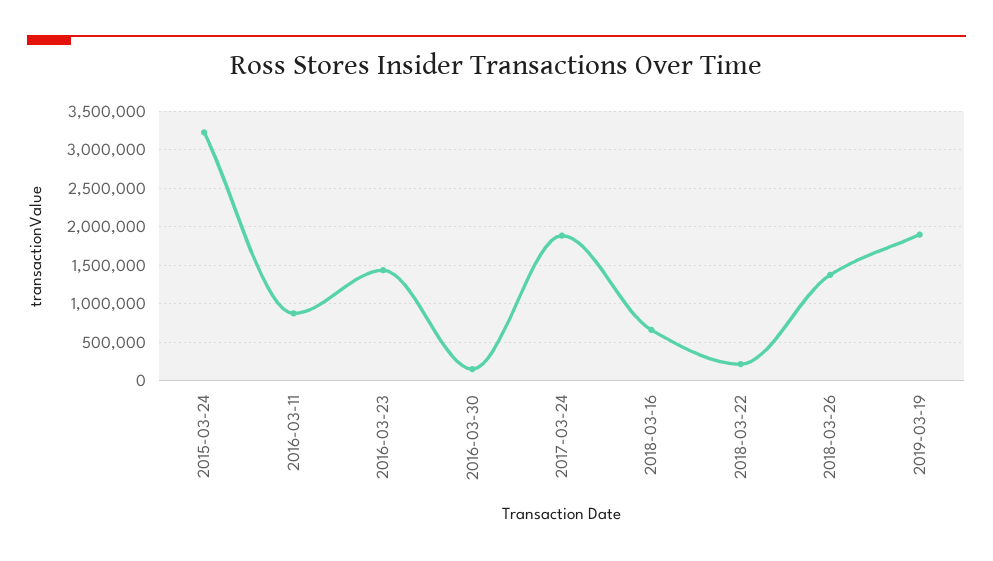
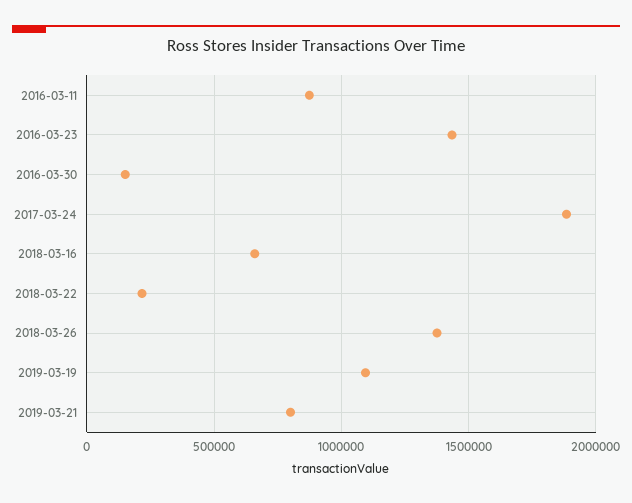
2015-03-24: 3200000 -> none
2019-03-19: 1900000 -> 1100000
2019-03-21: none -> 800000

